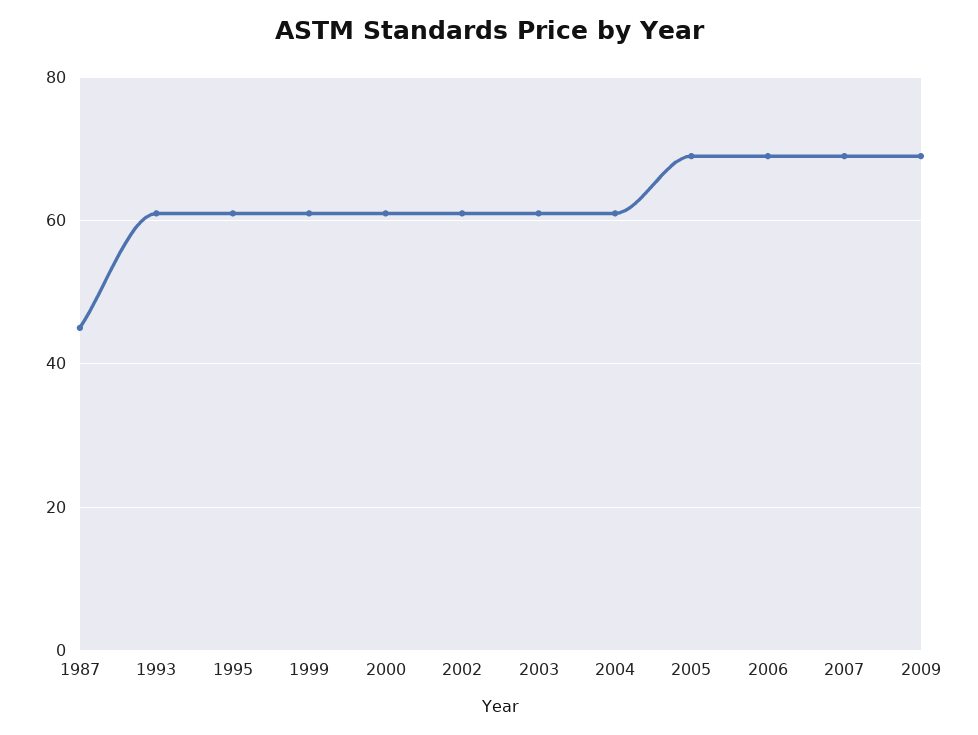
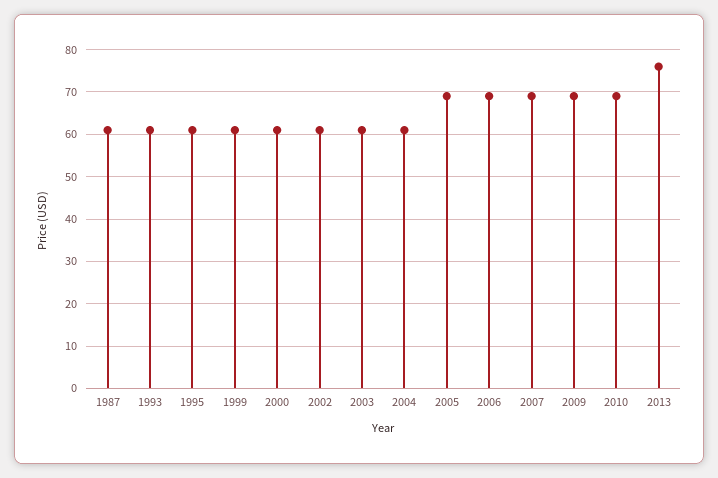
1987: 45 -> 60
2010: none -> 70
2013: none -> 75

